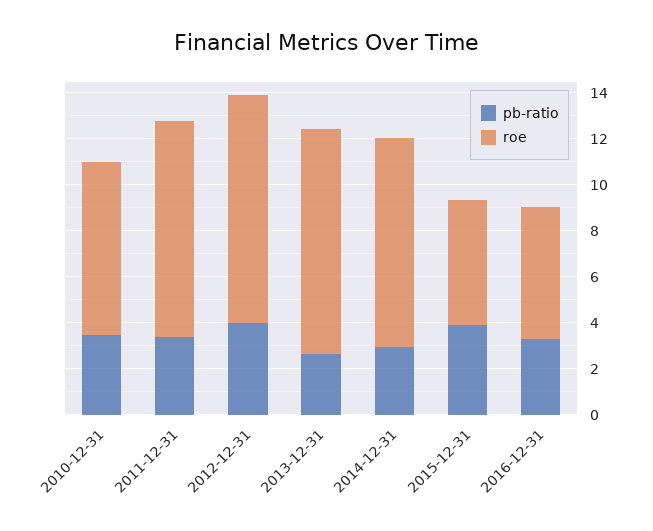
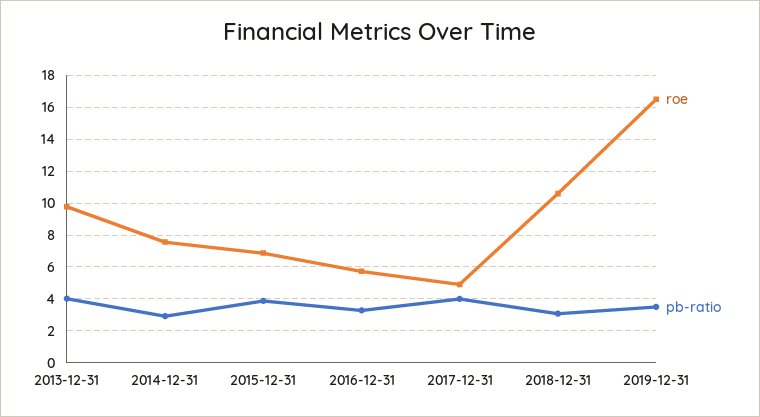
pb-ratio, 2010-12-31: 3.5 -> none
roe, 2010-12-31: 7.5 -> none
pb-ratio, 2011-12-31: 3.5 -> none
roe, 2011-12-31: 9.5 -> none
pb-ratio, 2012-12-31: 4 -> none
roe, 2012-12-31: 10 -> none
pb-ratio, 2013-12-31: 2.5 -> 4
roe, 2014-12-31: 9 -> 7.5
roe, 2015-12-31: 5.5 -> 7
roe, 2017-12-31: none -> 5
pb-ratio, 2017-12-31: none -> 4
roe, 2018-12-31: none -> 10.5
pb-ratio, 2018-12-31: none -> 3
roe, 2019-12-31: none -> 16.5
pb-ratio, 2019-12-31: none -> 3.5

